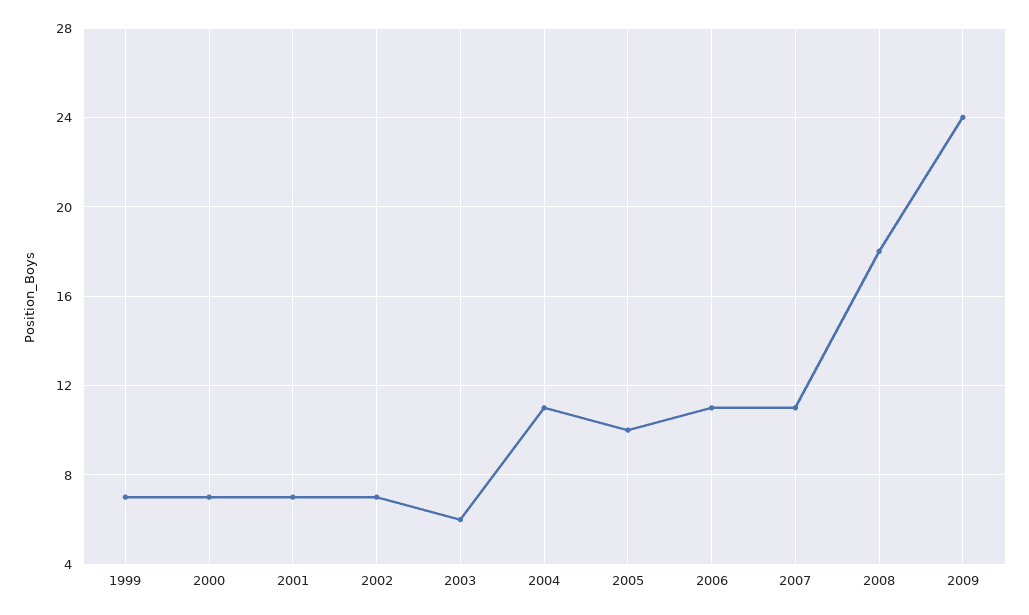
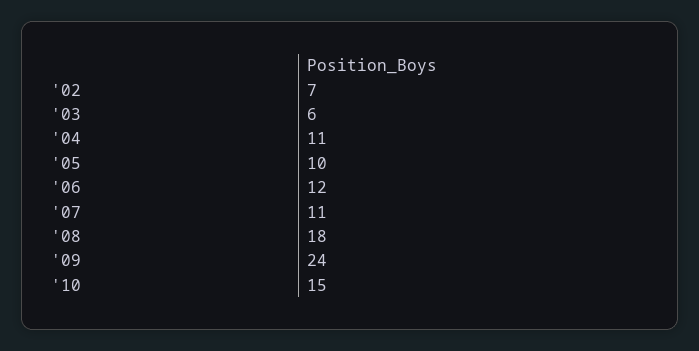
1999: 7 -> none
2000: 7 -> none
2001: 7 -> none
2006: 11 -> 12
'10: none -> 15

